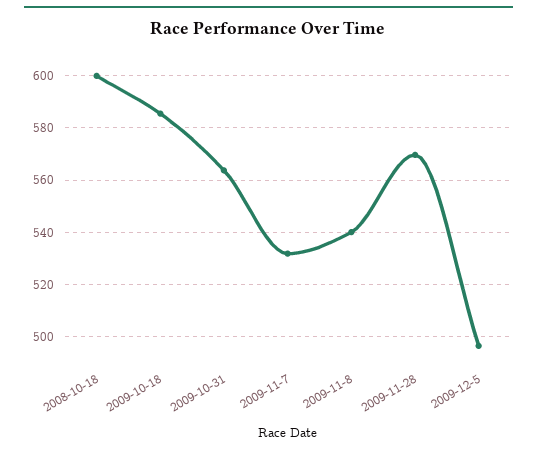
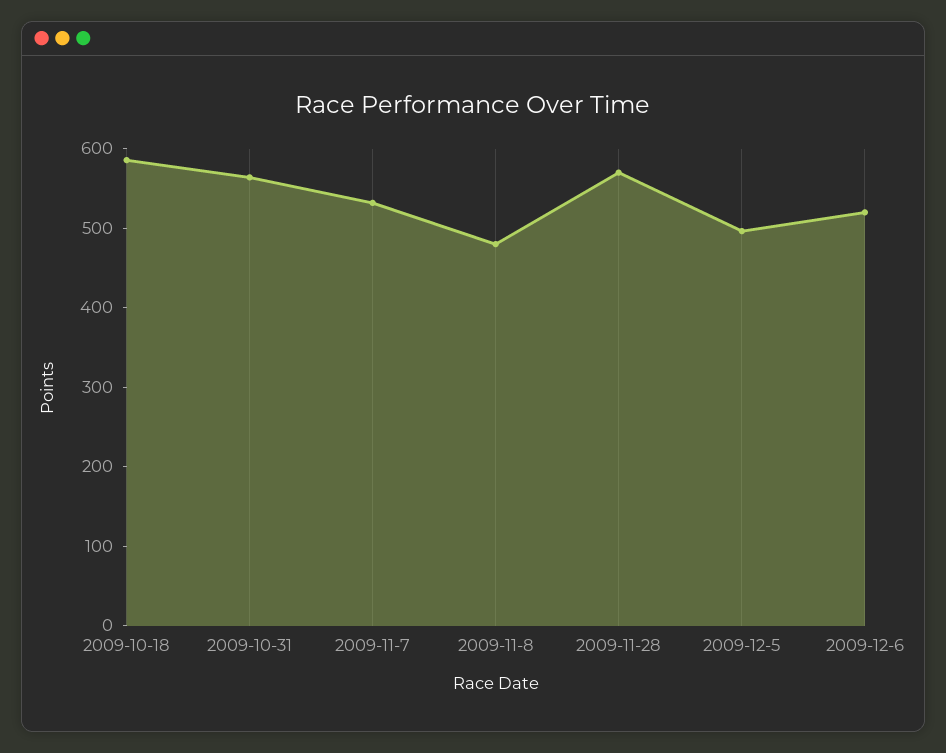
2008-10-18: 600 -> none
2009-11-8: 540 -> 480
2009-12-6: none -> 520

